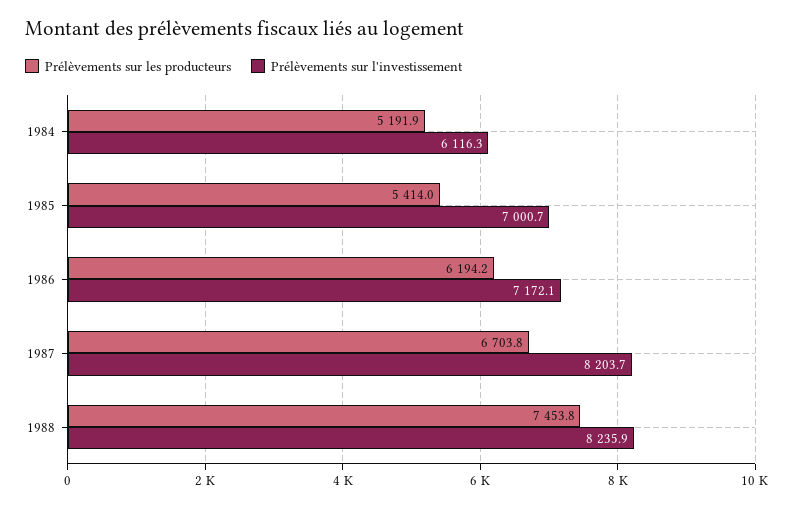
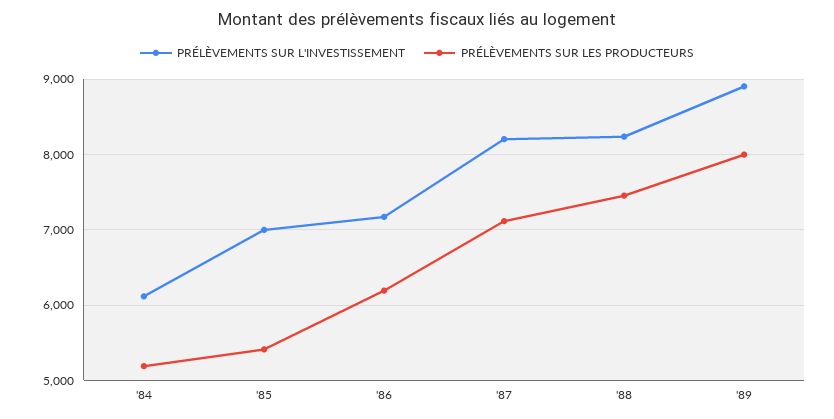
Prélèvements sur les producteurs, 1987: 6703.8 -> 7100
Prélèvements sur l'investissement, '89: none -> 8900
Prélèvements sur les producteurs, '89: none -> 8000

